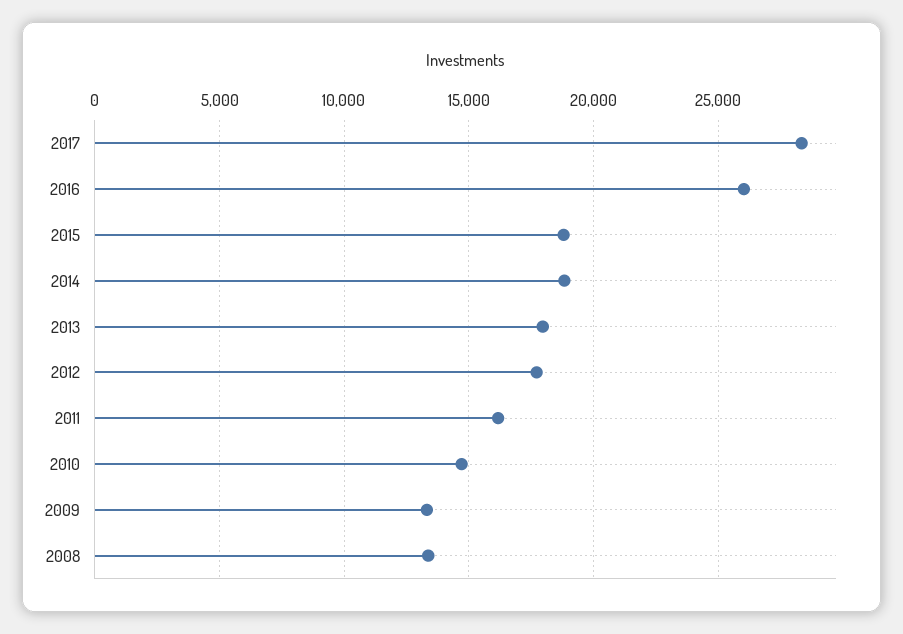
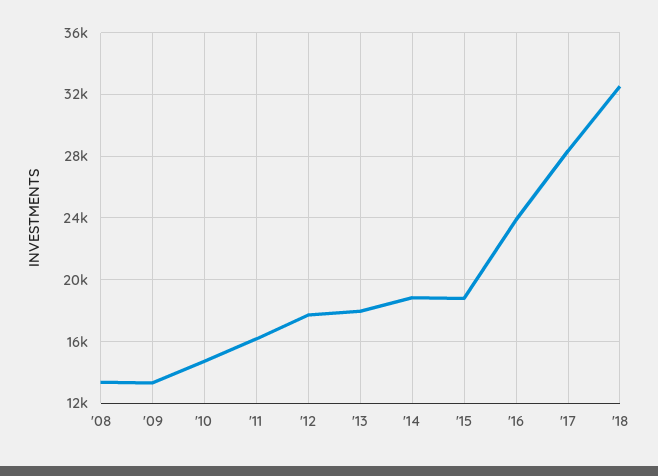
2016: 26000 -> 24000
'18: none -> 32500

